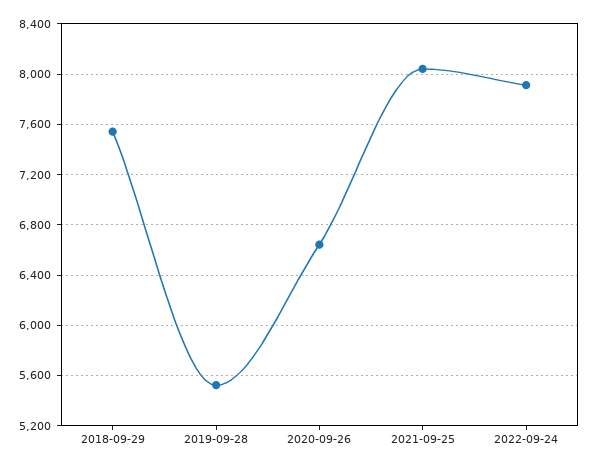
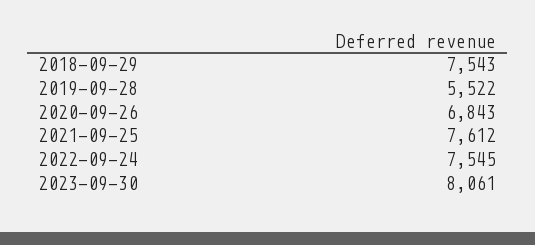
2020-09-26: 6650 -> 6843
2021-09-25: 8050 -> 7612
2022-09-24: 7900 -> 7545
2023-09-30: none -> 8061

